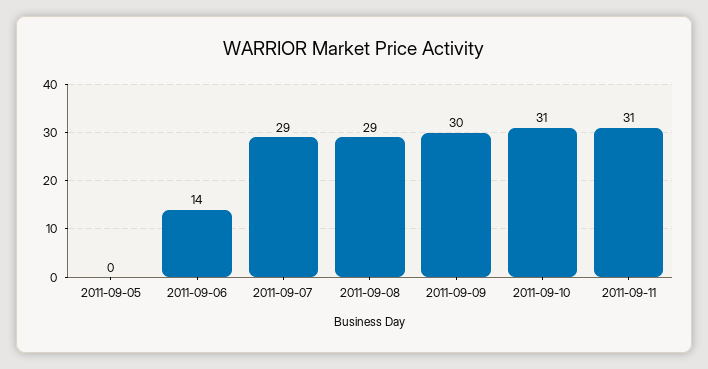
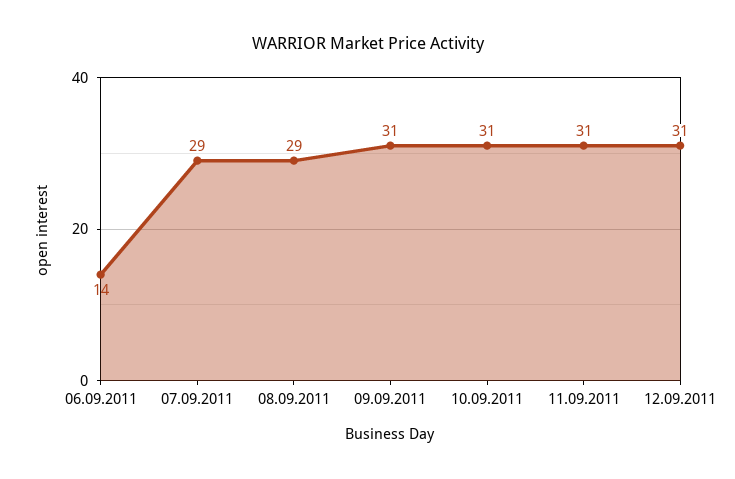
2011-09-05: 0 -> none
2011-09-09: 30 -> 31
12.09.2011: none -> 31

